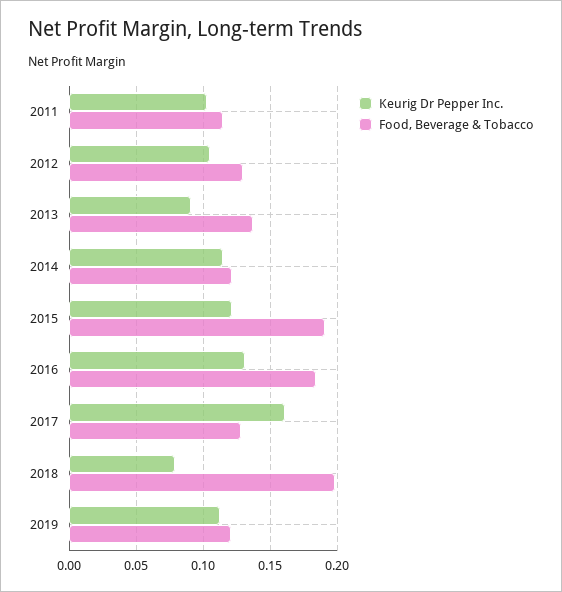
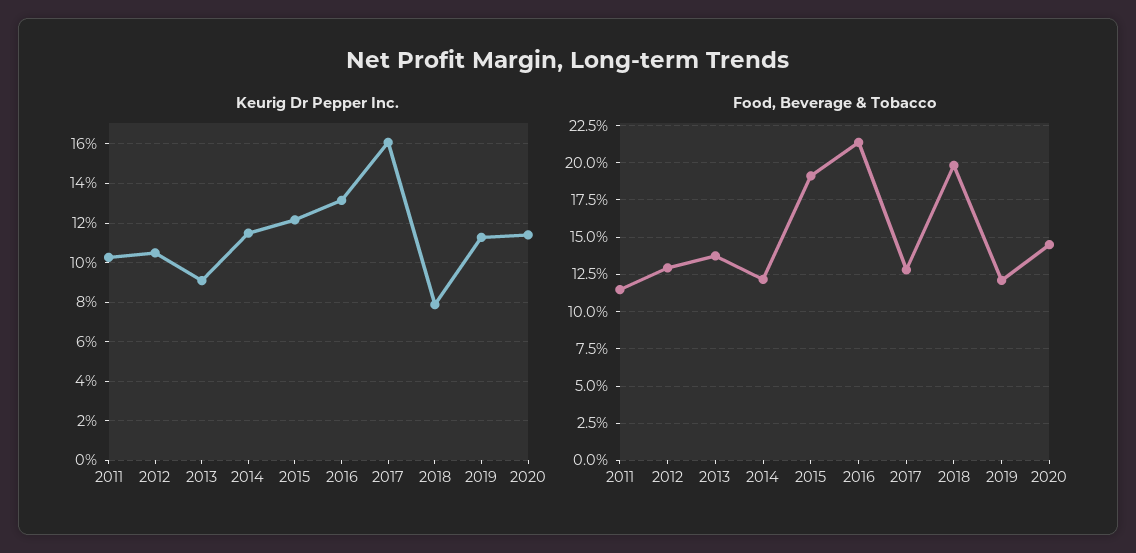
Food, Beverage & Tobacco, 2016: 0.185 -> 0.215
Keurig Dr Pepper Inc., 2020: none -> 0.115
Food, Beverage & Tobacco, 2020: none -> 0.145

